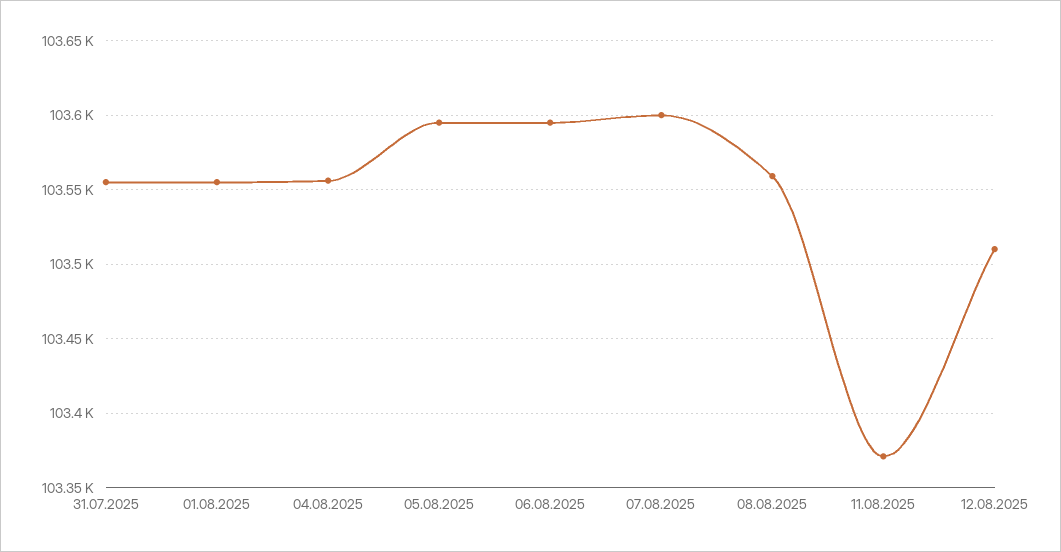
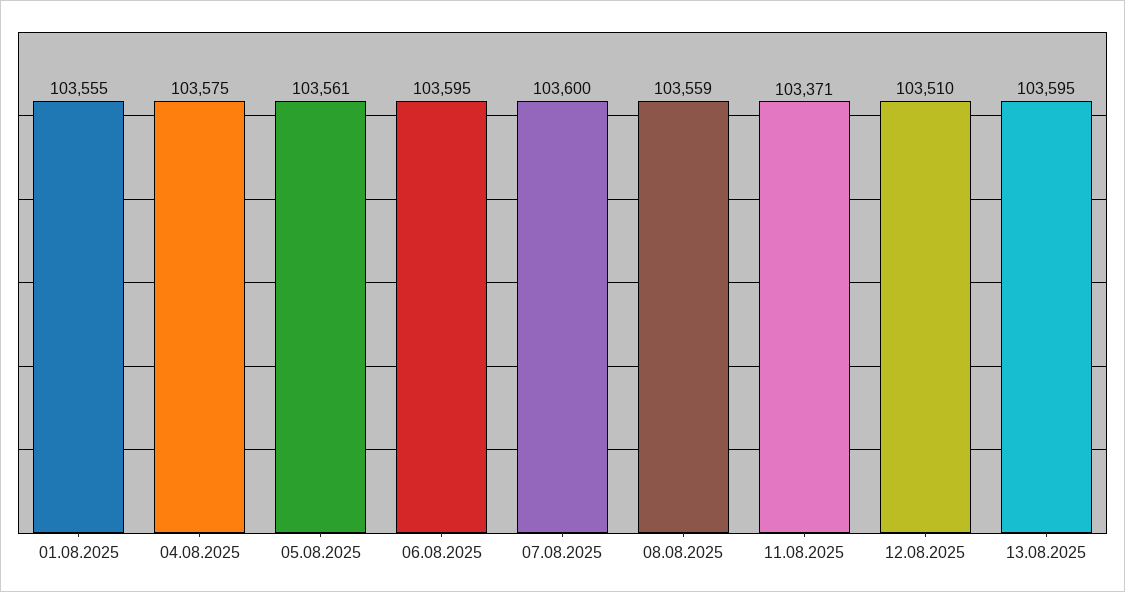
31.07.2025: 103555 -> none
04.08.2025: 103555 -> 103575
05.08.2025: 103595 -> 103561
13.08.2025: none -> 103595

